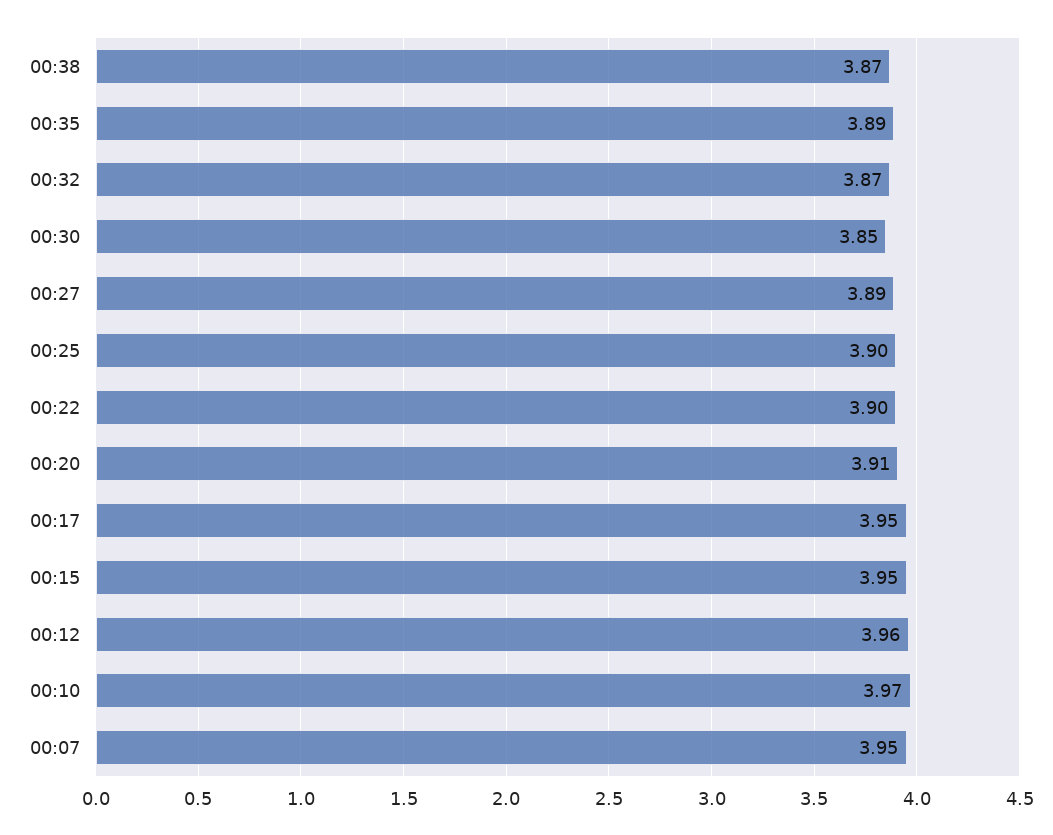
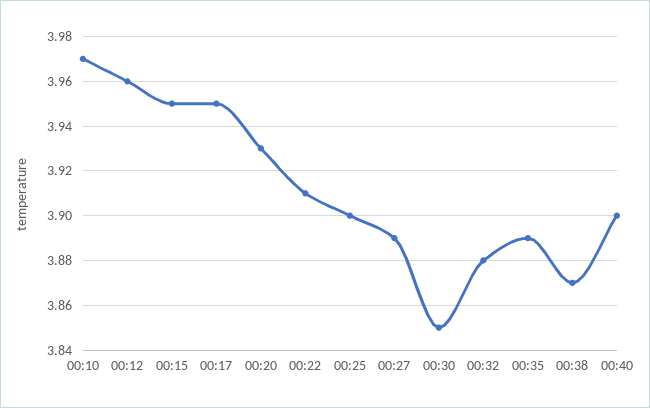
00:32: 3.87 -> 3.88
00:22: 3.9 -> 3.91
00:20: 3.91 -> 3.93
00:07: 3.95 -> none
00:40: none -> 3.9

